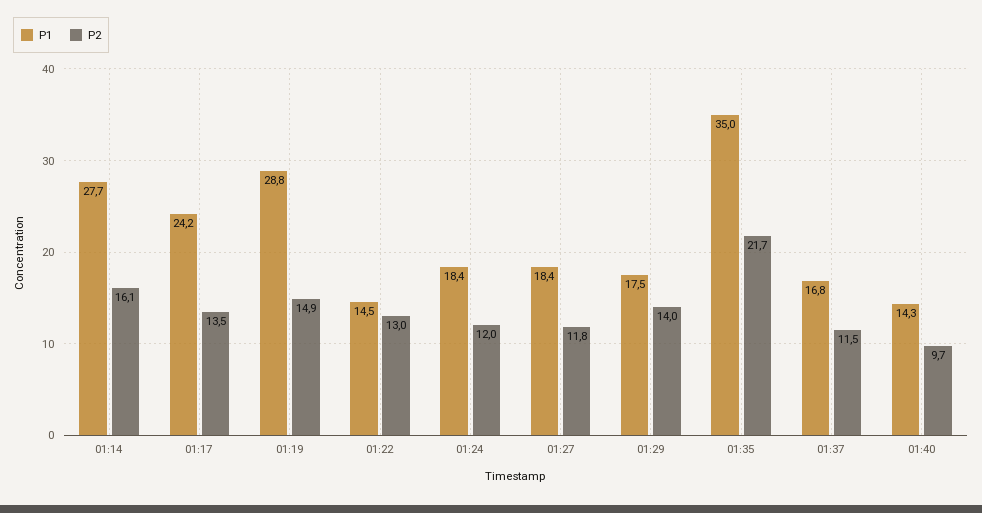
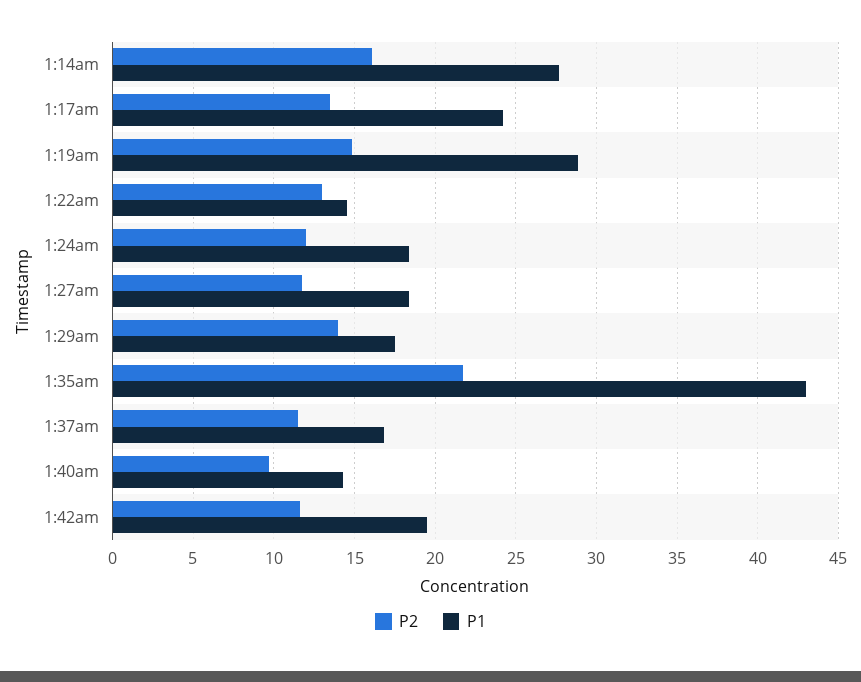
P1, 01:35: 35 -> 43
P2, 1:42am: none -> 11.5
P1, 1:42am: none -> 19.5

